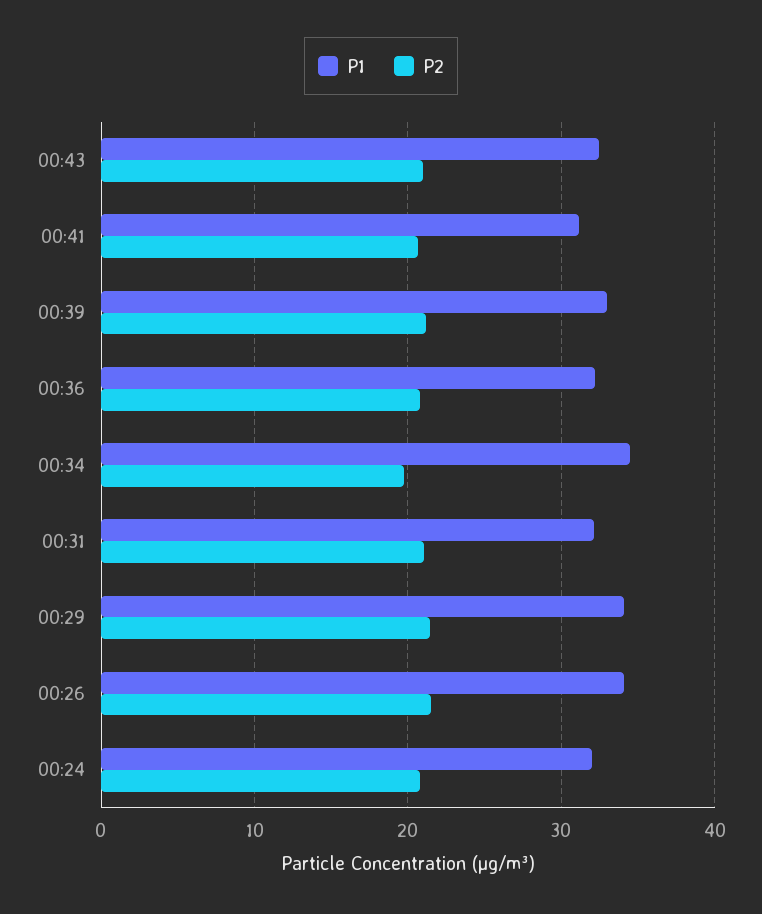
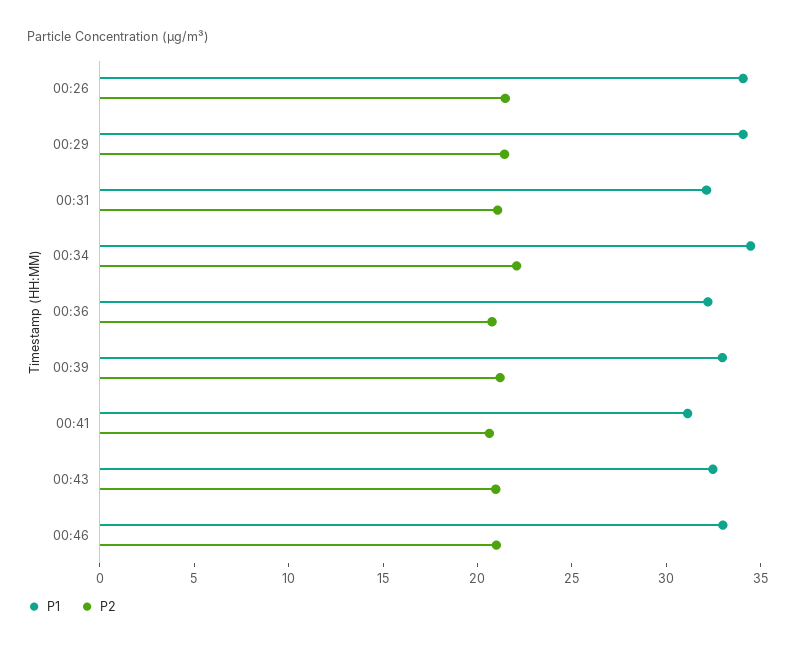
P2, 00:34: 20 -> 22
P1, 00:24: 32 -> none
P2, 00:24: 21 -> none
P1, 00:46: none -> 33
P2, 00:46: none -> 21

